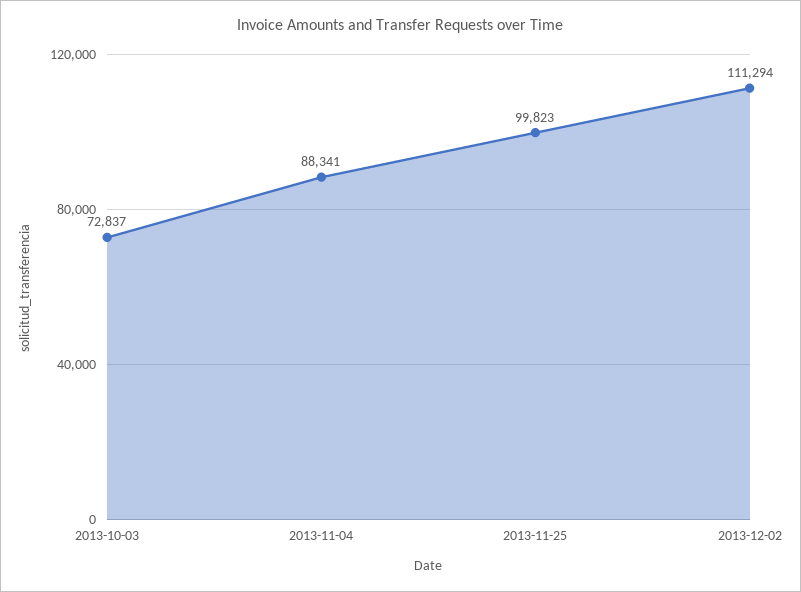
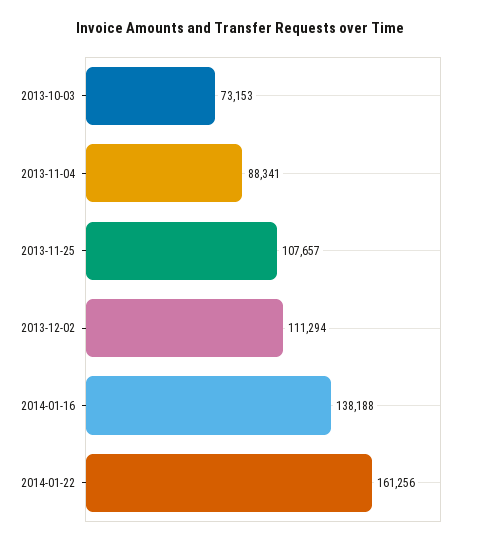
2013-10-03: 72837 -> 73153
2013-11-25: 99823 -> 107657
2014-01-16: none -> 138188
2014-01-22: none -> 161256

